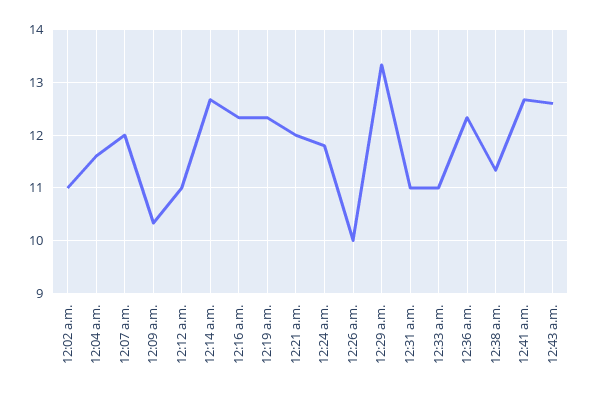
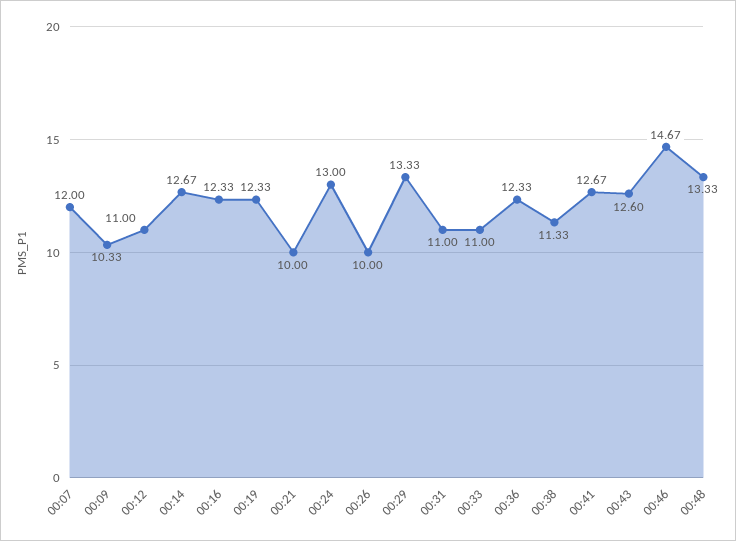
12:02 a.m.: 11 -> none
12:04 a.m.: 11.6 -> none
12:21 a.m.: 12 -> 10
12:24 a.m.: 11.8 -> 13
00:46: none -> 14.67
00:48: none -> 13.33

